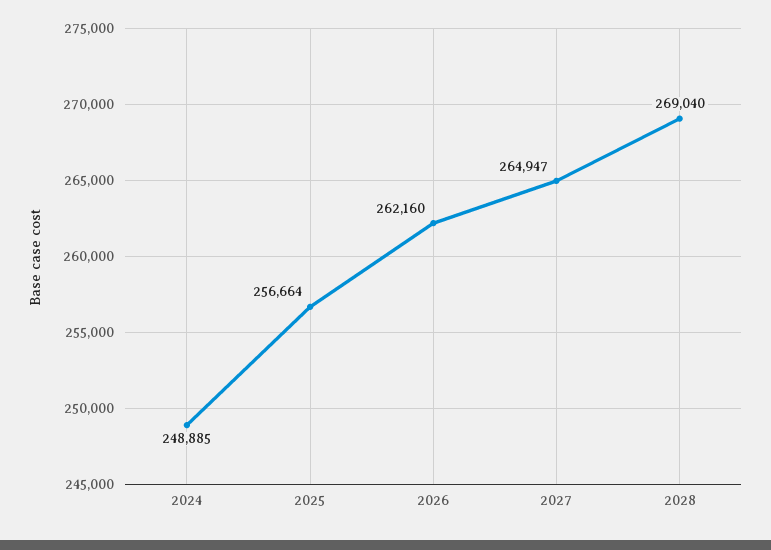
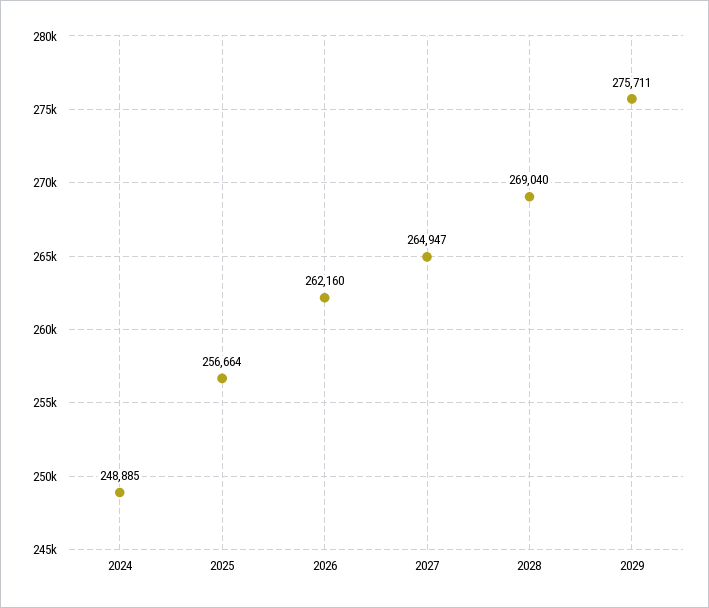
2029: none -> 275711

